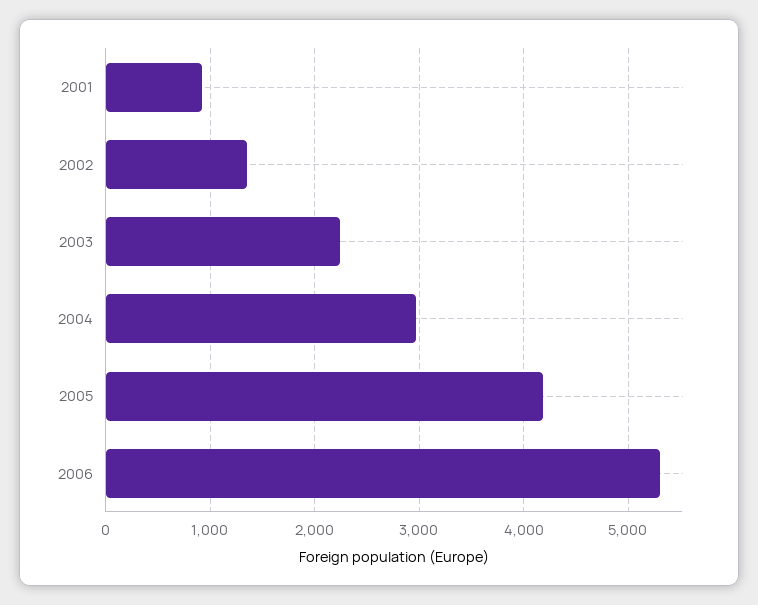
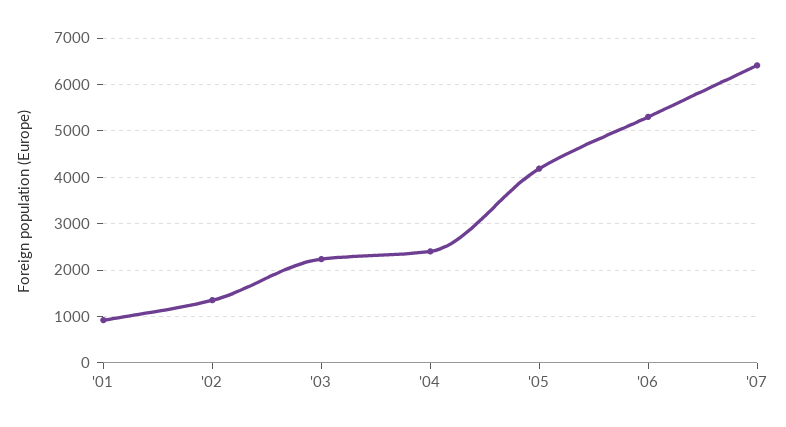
2004: 3000 -> 2400
'07: none -> 6400

